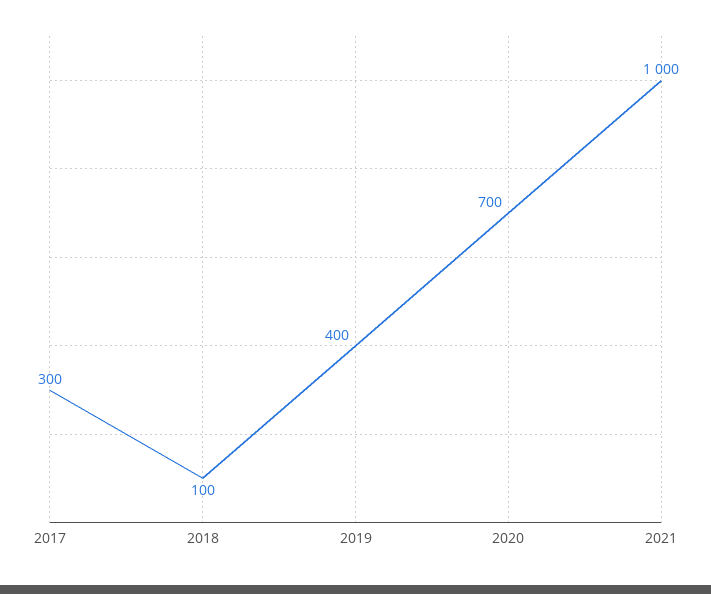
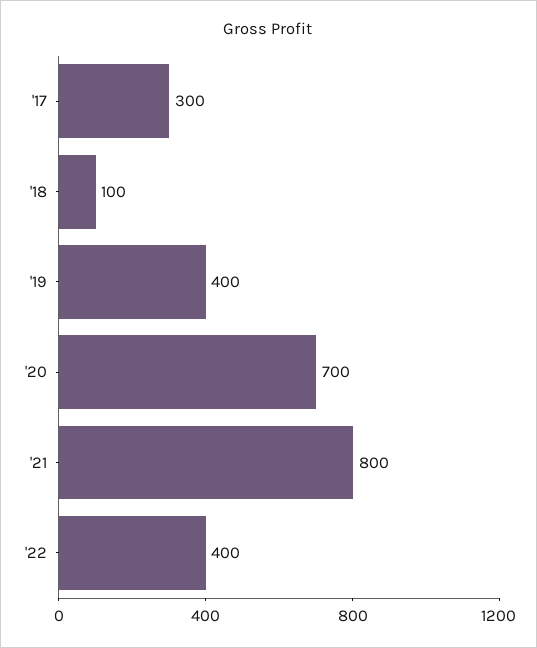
2021: 1000 -> 800
'22: none -> 400

